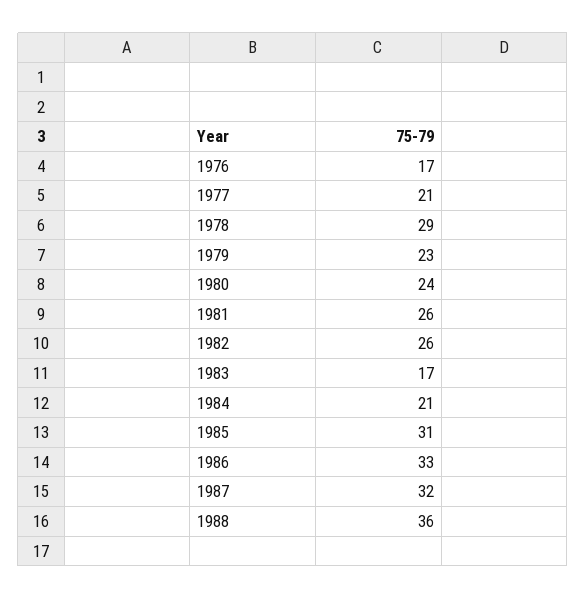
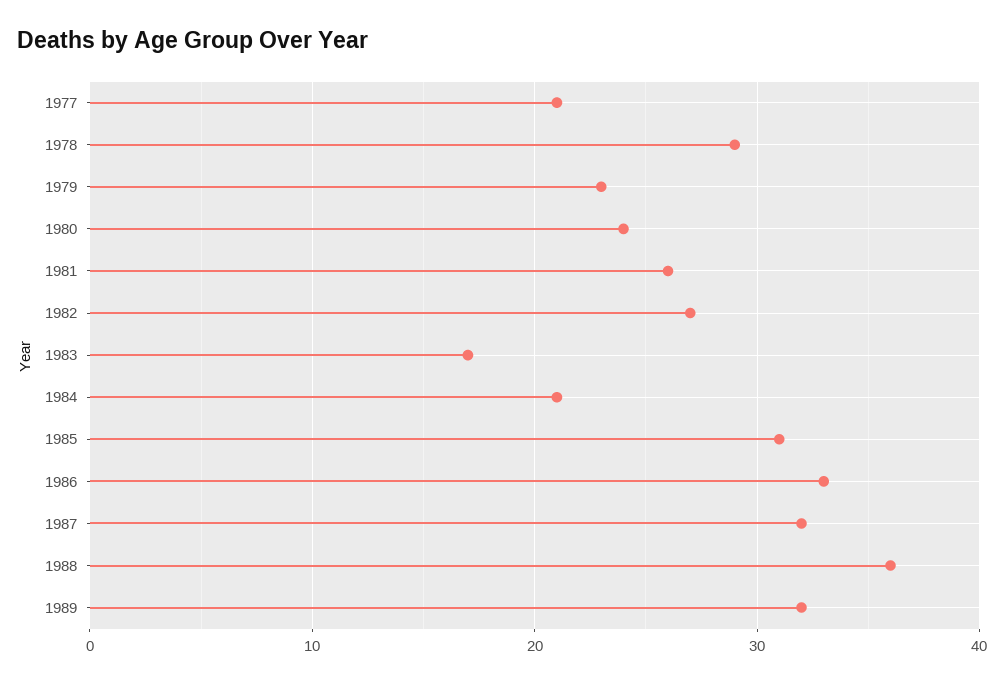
1976: 17 -> none
1982: 26 -> 27
1989: none -> 32

